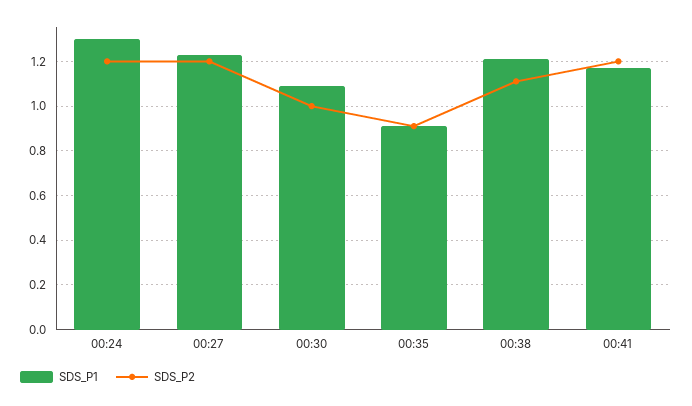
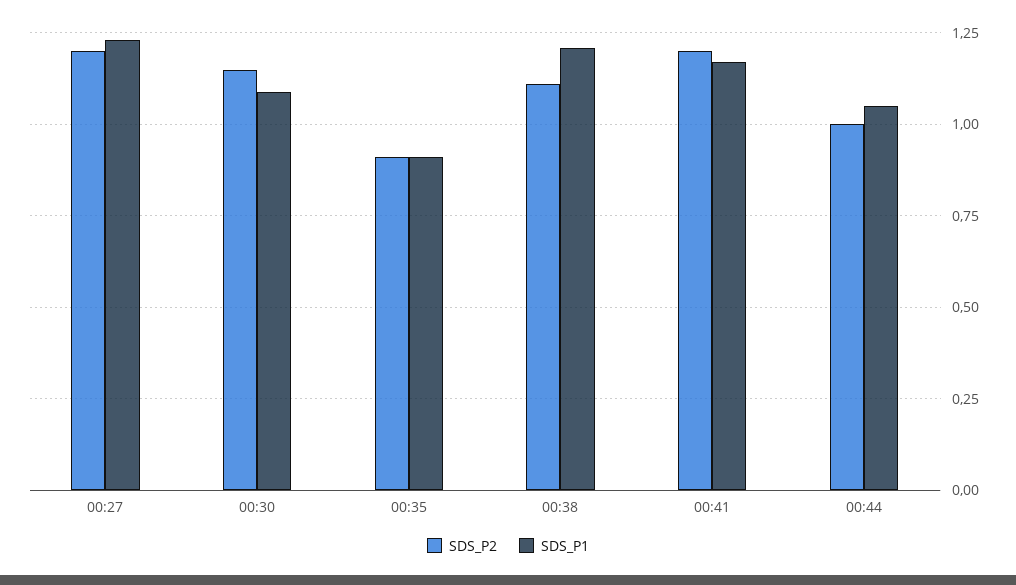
SDS_P1, 00:24: 1.3 -> none
SDS_P2, 00:24: 1.2 -> none
SDS_P2, 00:30: 1 -> 1.15
SDS_P2, 00:44: none -> 1
SDS_P1, 00:44: none -> 1.05

